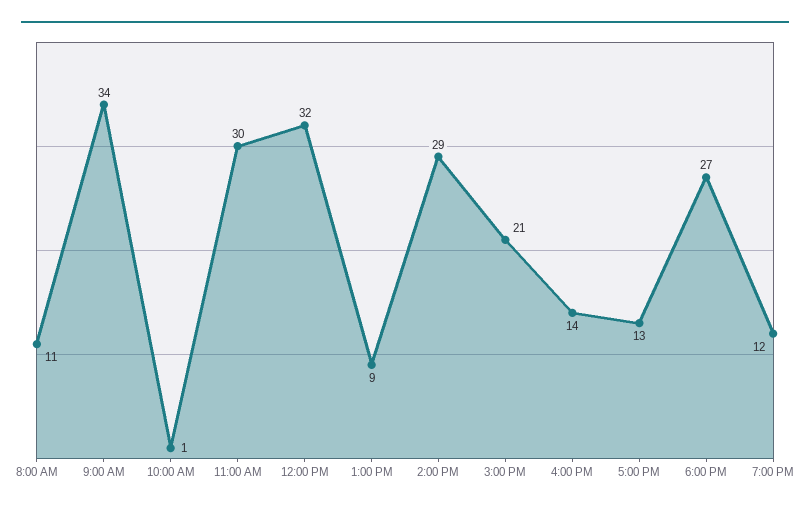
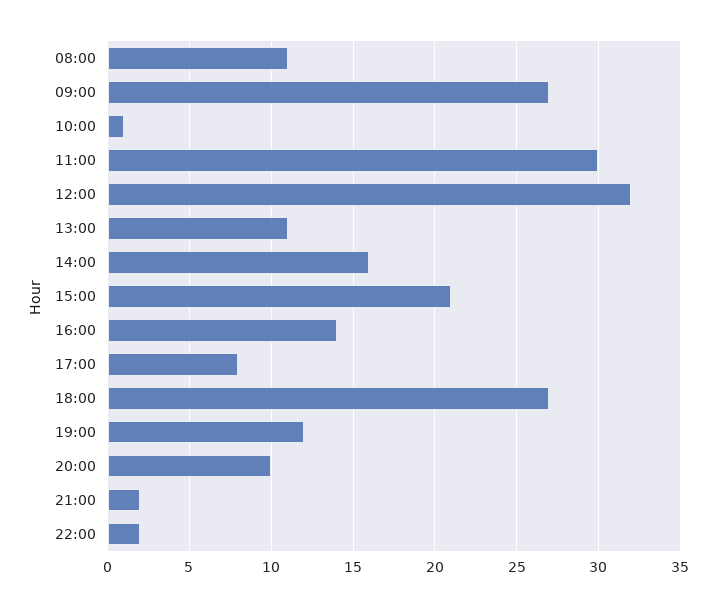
9:00 AM: 34 -> 27
1:00 PM: 9 -> 11
2:00 PM: 29 -> 16
5:00 PM: 13 -> 8
20:00: none -> 10
21:00: none -> 2
22:00: none -> 2

